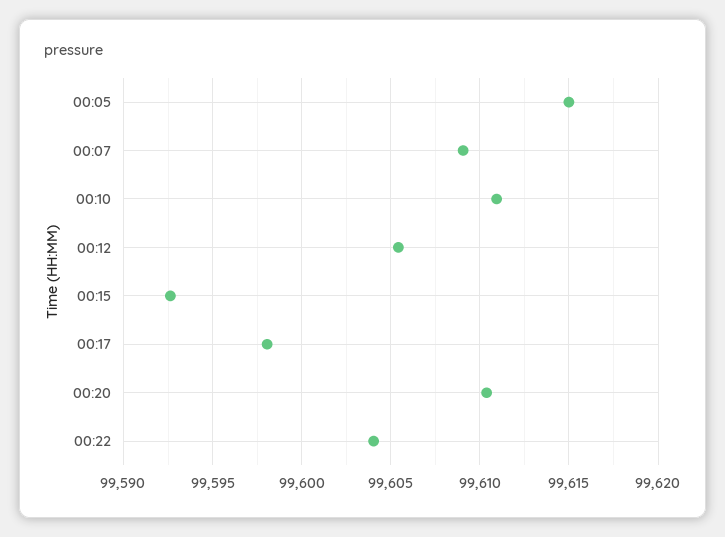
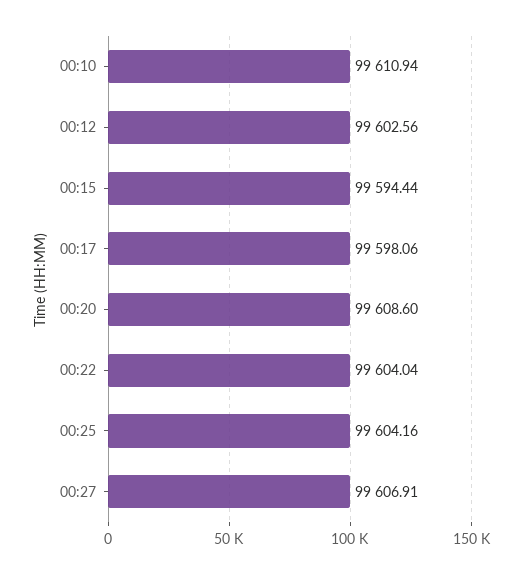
00:05: 99615 -> none
00:07: 99609 -> none
00:12: 99605.5 -> 99602.56
00:15: 99592.5 -> 99594.44
00:20: 99610.5 -> 99608.6
00:25: none -> 99604.16
00:27: none -> 99606.91

